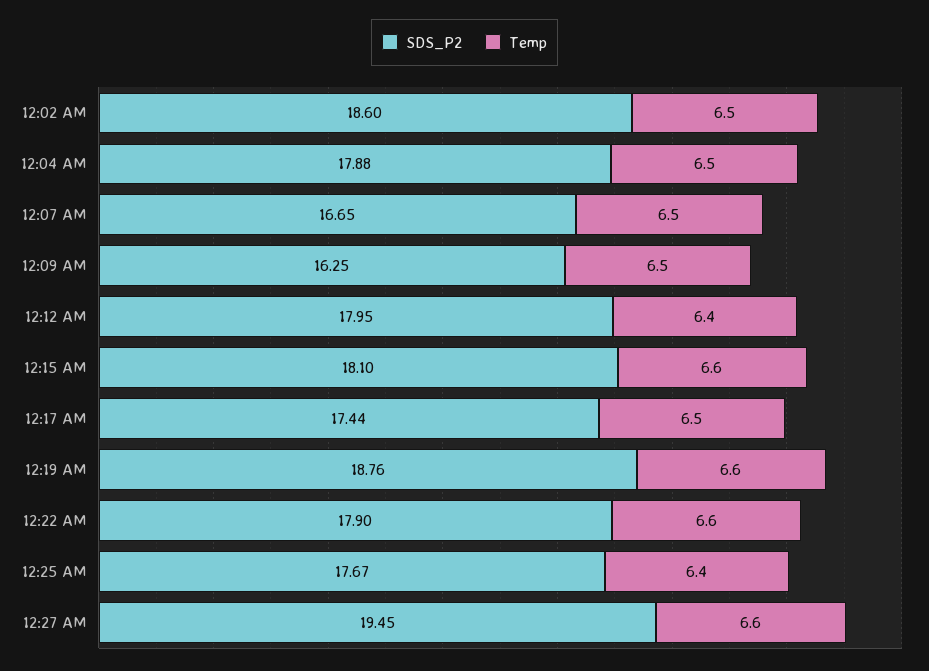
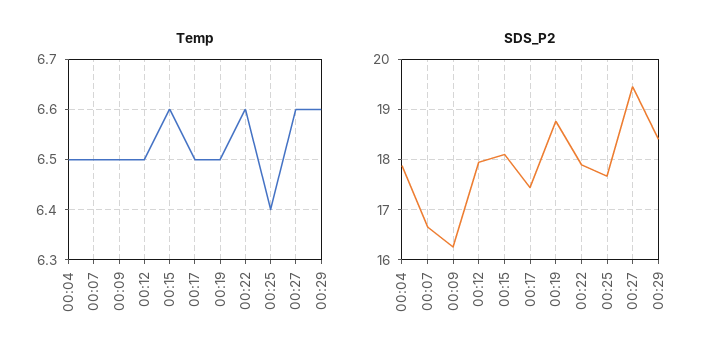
SDS_P2, 12:02 AM: 18.6 -> none
Temp, 12:02 AM: 6.5 -> none
Temp, 12:12 AM: 6.4 -> 6.5
Temp, 12:19 AM: 6.6 -> 6.5
Temp, 00:29: none -> 6.6
SDS_P2, 00:29: none -> 18.4

